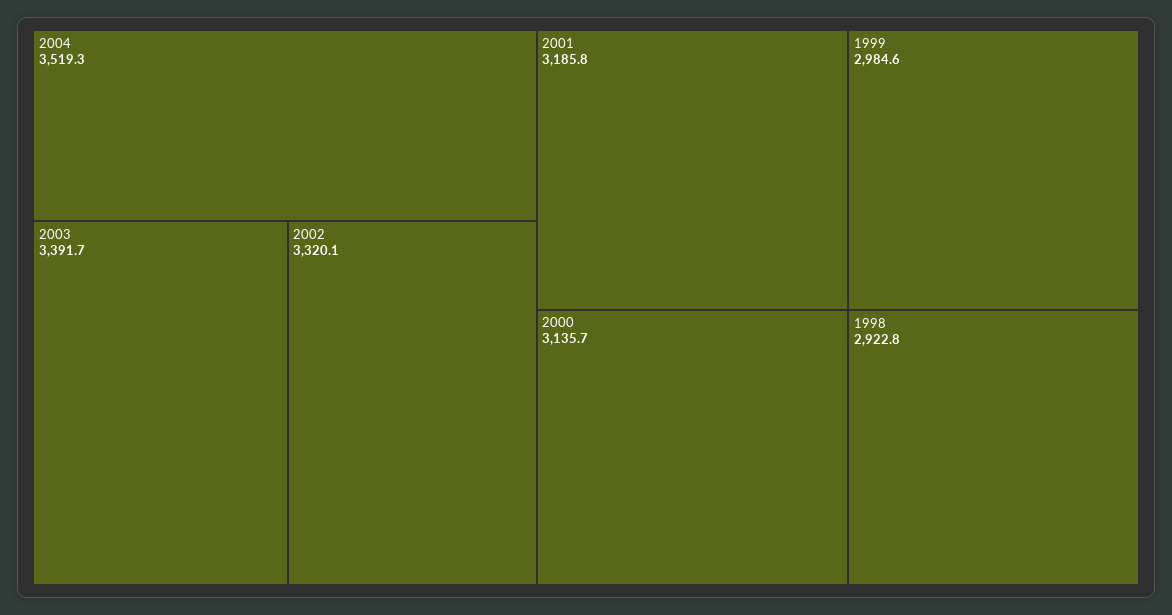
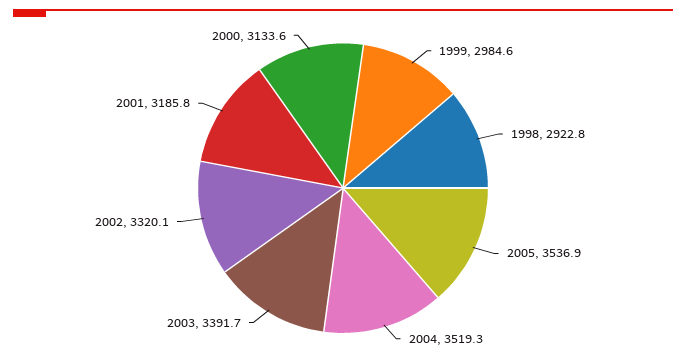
2000: 3135.7 -> 3133.6
2005: none -> 3536.9

